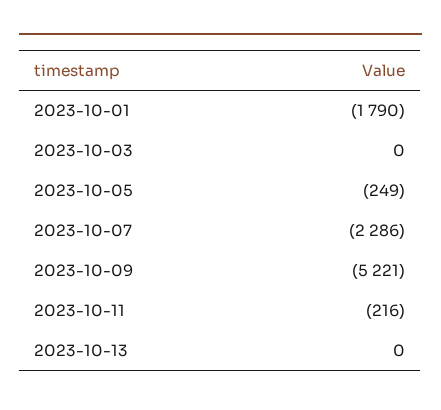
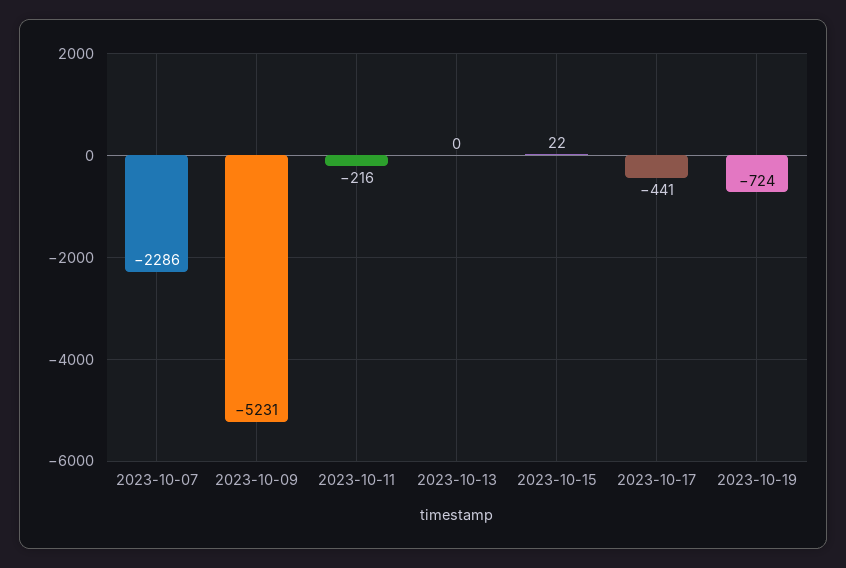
2023-10-01: -1790 -> none
2023-10-03: 0 -> none
2023-10-05: -249 -> none
2023-10-09: -5221 -> -5231
2023-10-15: none -> 22
2023-10-17: none -> -441
2023-10-19: none -> -724

